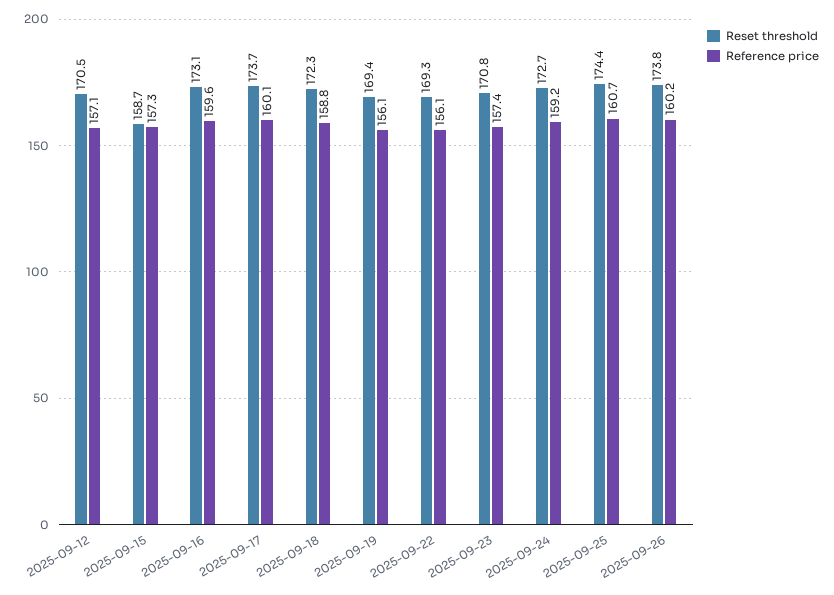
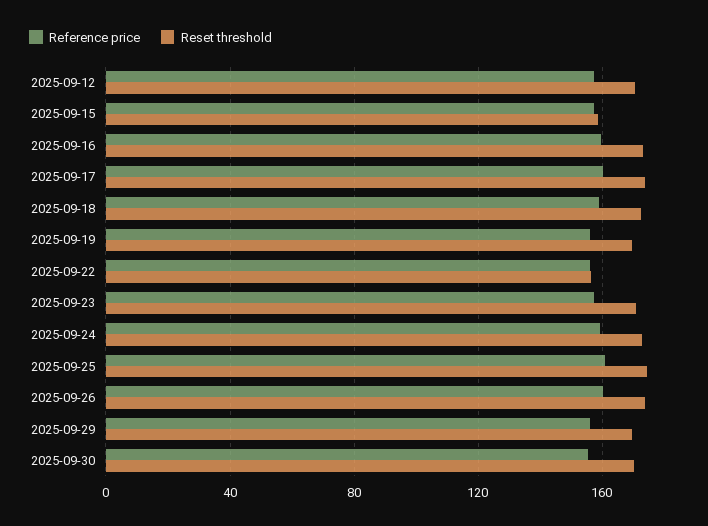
Reset threshold, 2025-09-22: 169.3 -> 155
Reference price, 2025-09-29: none -> 155
Reset threshold, 2025-09-29: none -> 170
Reference price, 2025-09-30: none -> 155
Reset threshold, 2025-09-30: none -> 170

